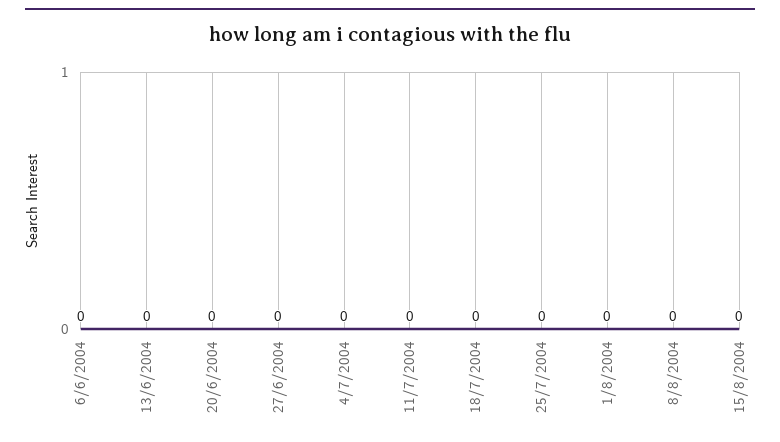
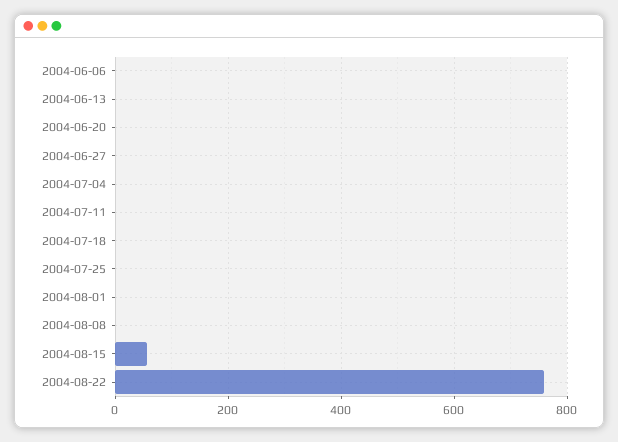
15/8/2004: 0 -> 60
2004-08-22: none -> 760

